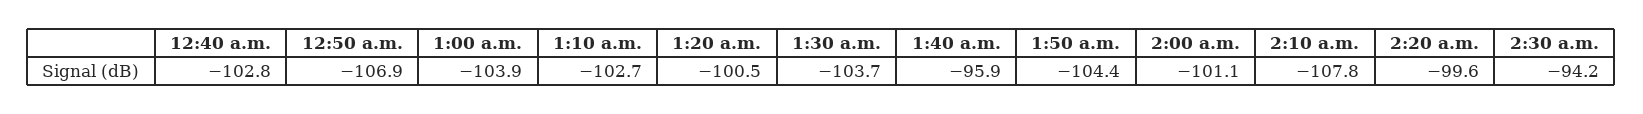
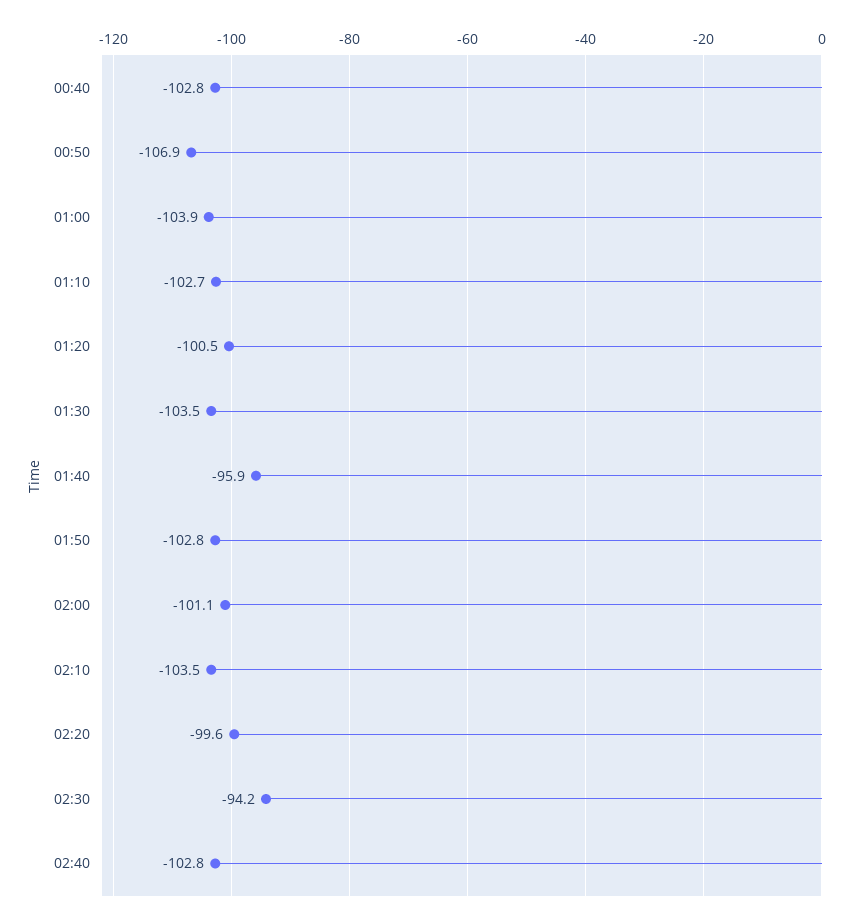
1:30 a.m.: -103.7 -> -103.5
1:50 a.m.: -104.4 -> -102.8
2:10 a.m.: -107.8 -> -103.5
02:40: none -> -102.8

